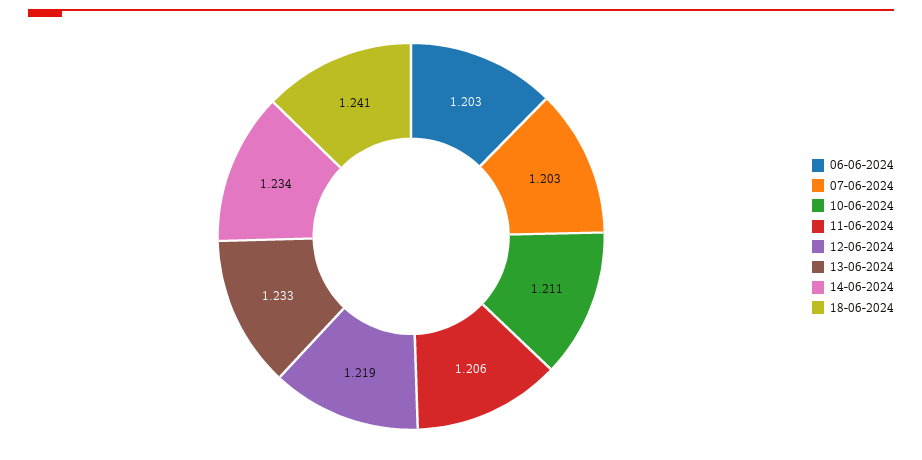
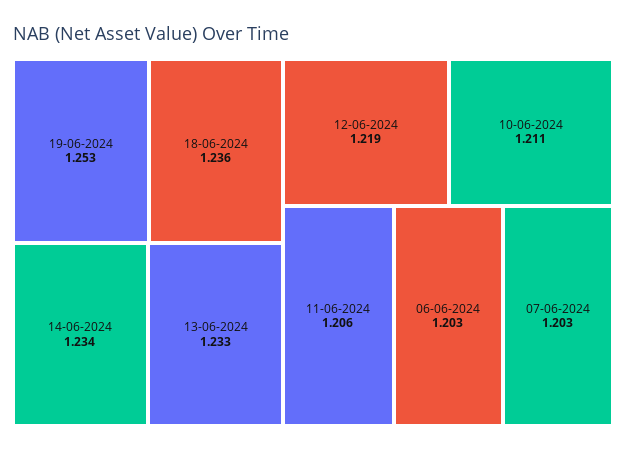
18-06-2024: 1.241 -> 1.236
19-06-2024: none -> 1.253

